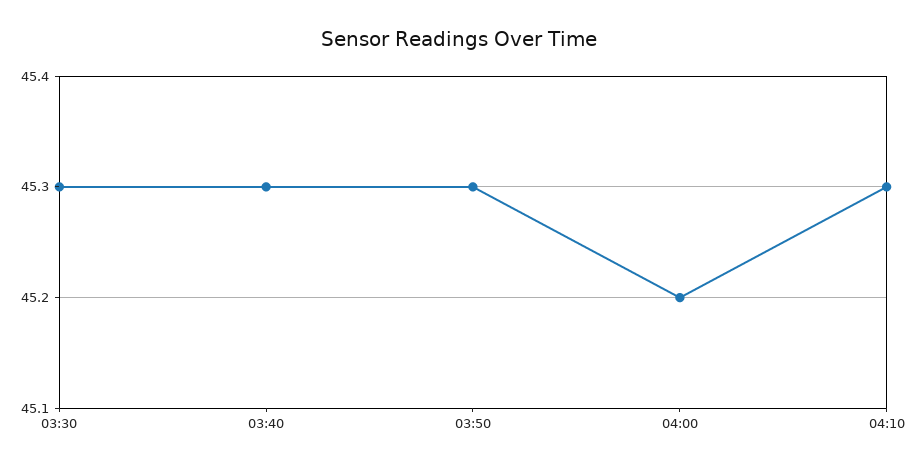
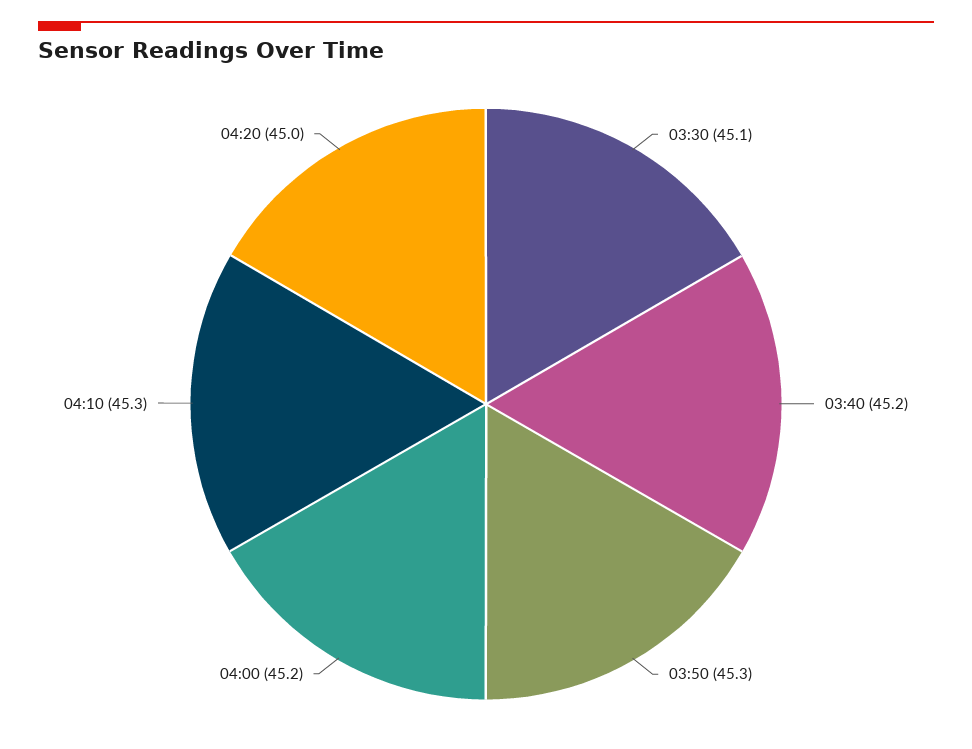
03:30: 45.3 -> 45.1
03:40: 45.3 -> 45.2
04:20: none -> 45

